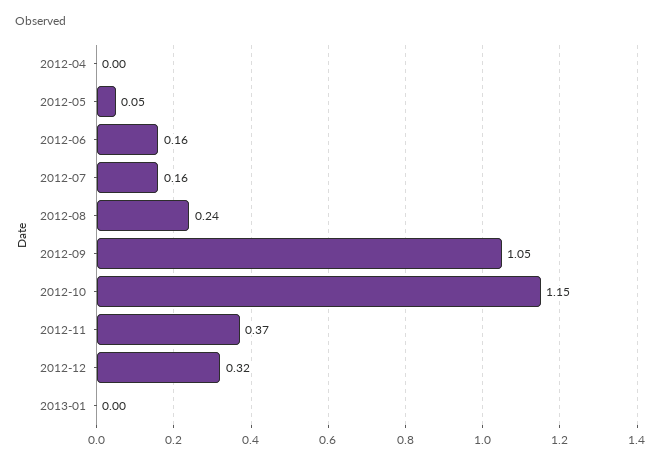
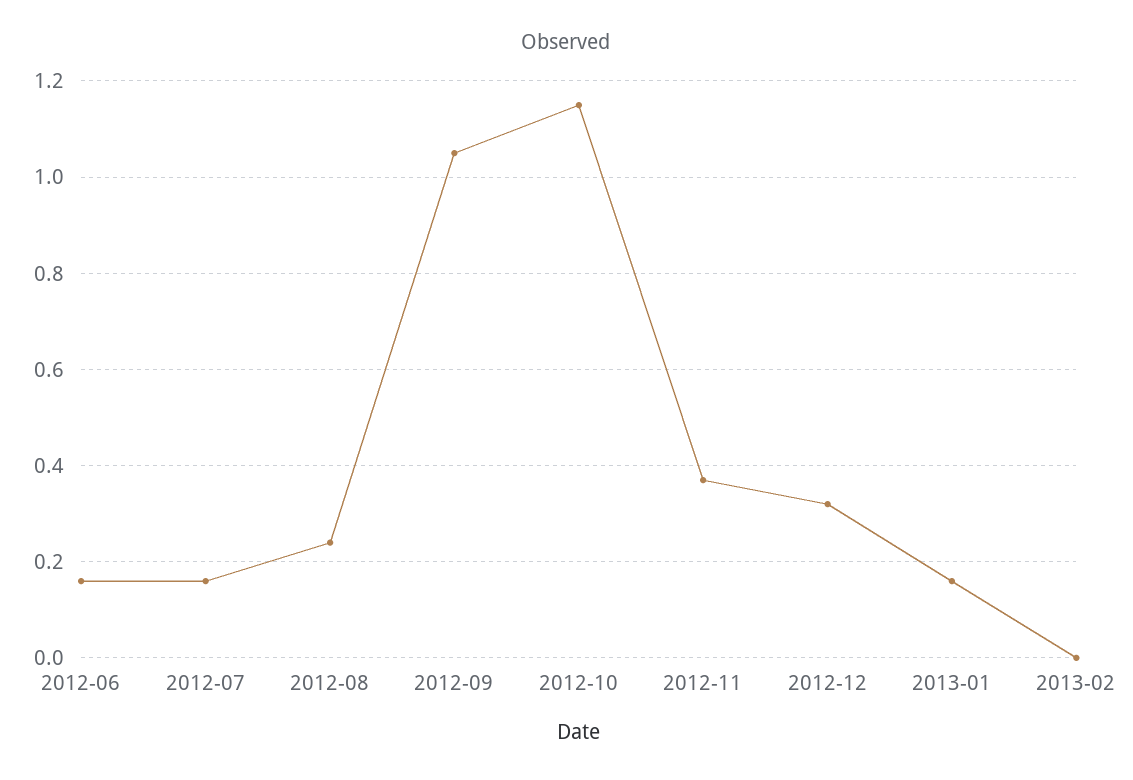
2012-04: 0 -> none
2012-05: 0.05 -> none
2013-01: 0 -> 0.15
2013-02: none -> 0

